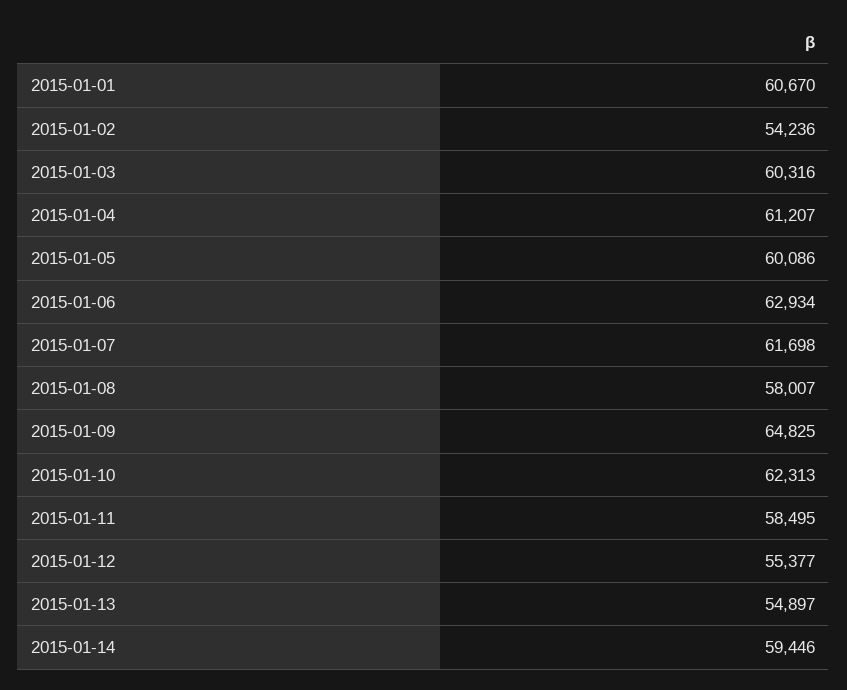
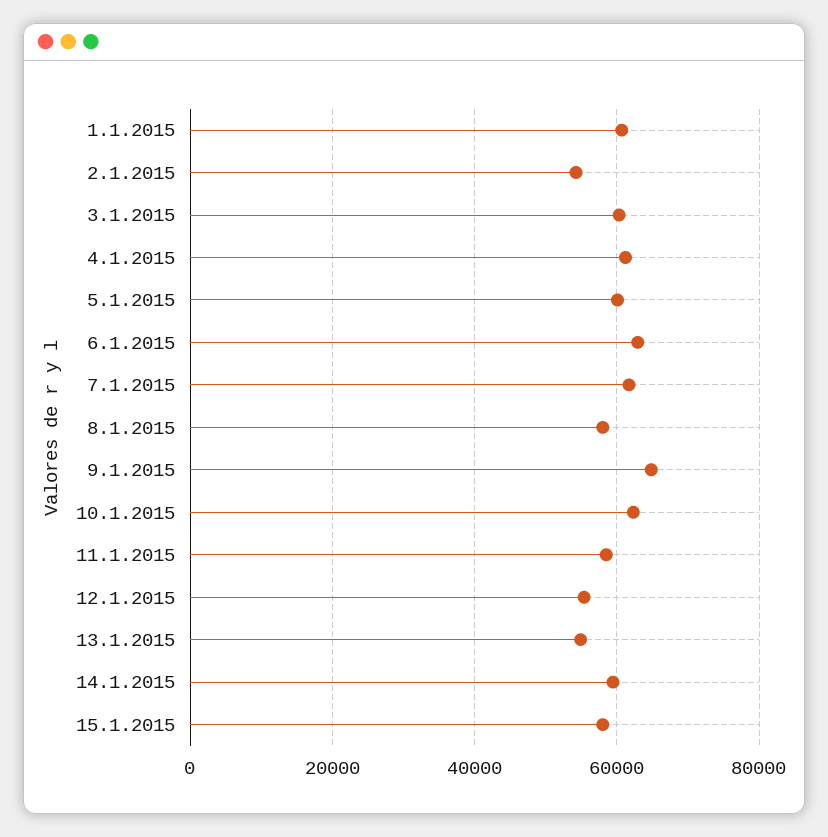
15.1.2015: none -> 58000

